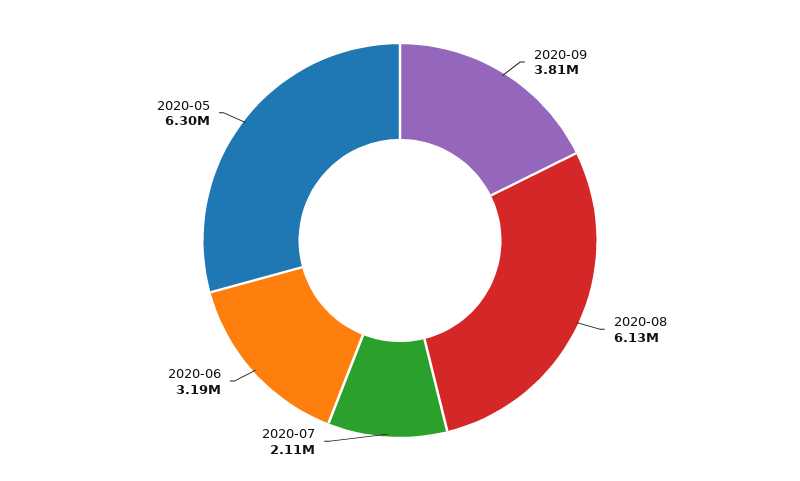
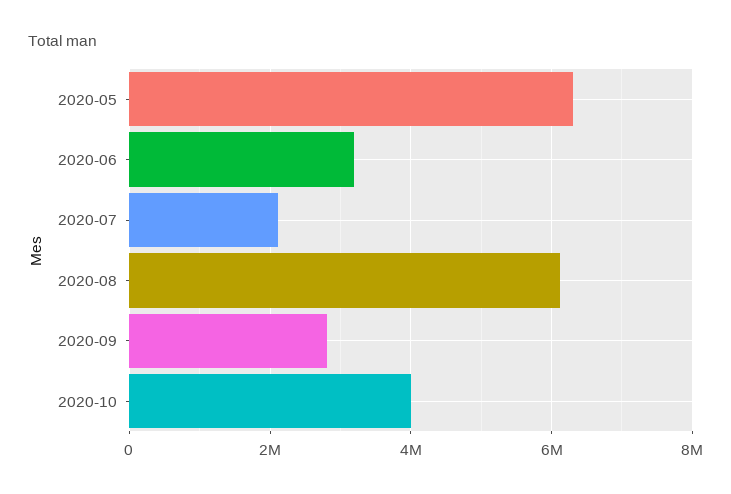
2020-09: 3810000 -> 2800000
2020-10: none -> 4000000

